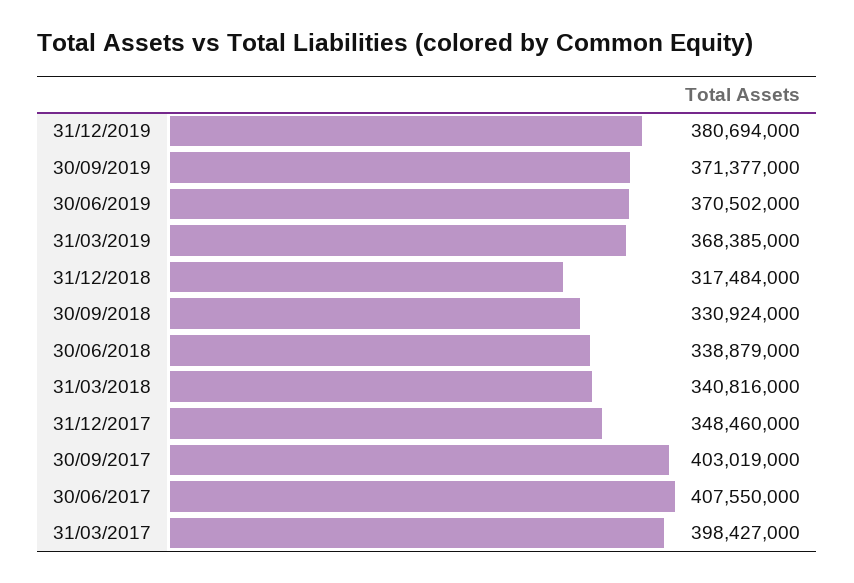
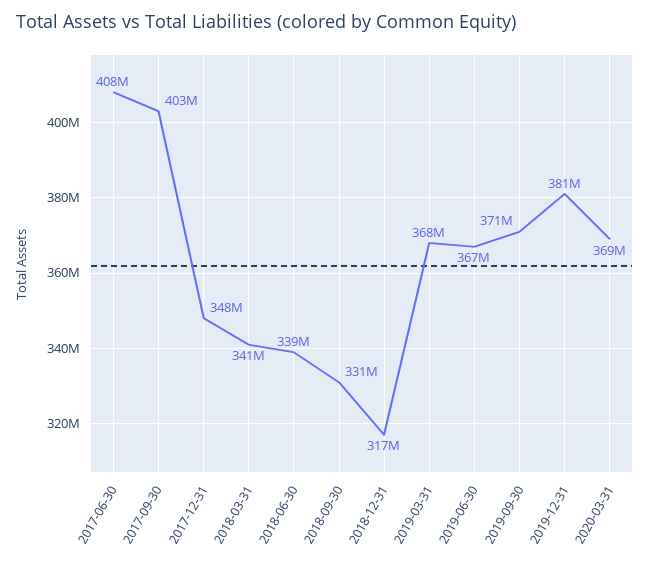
30/06/2019: 370502000 -> 367000000
31/03/2017: 398427000 -> none
2020-03-31: none -> 369000000

